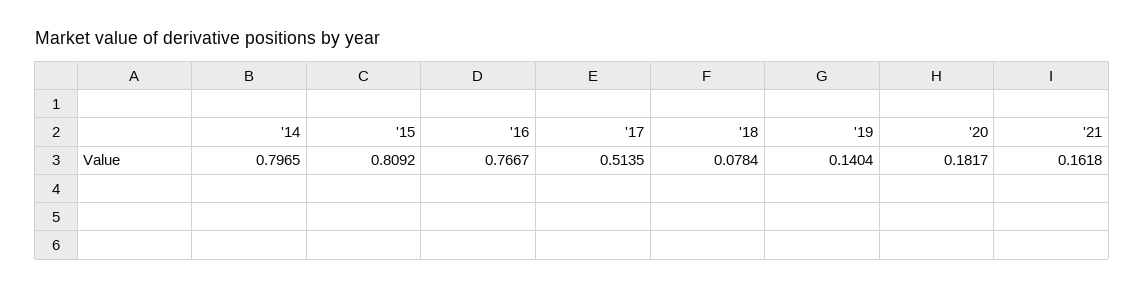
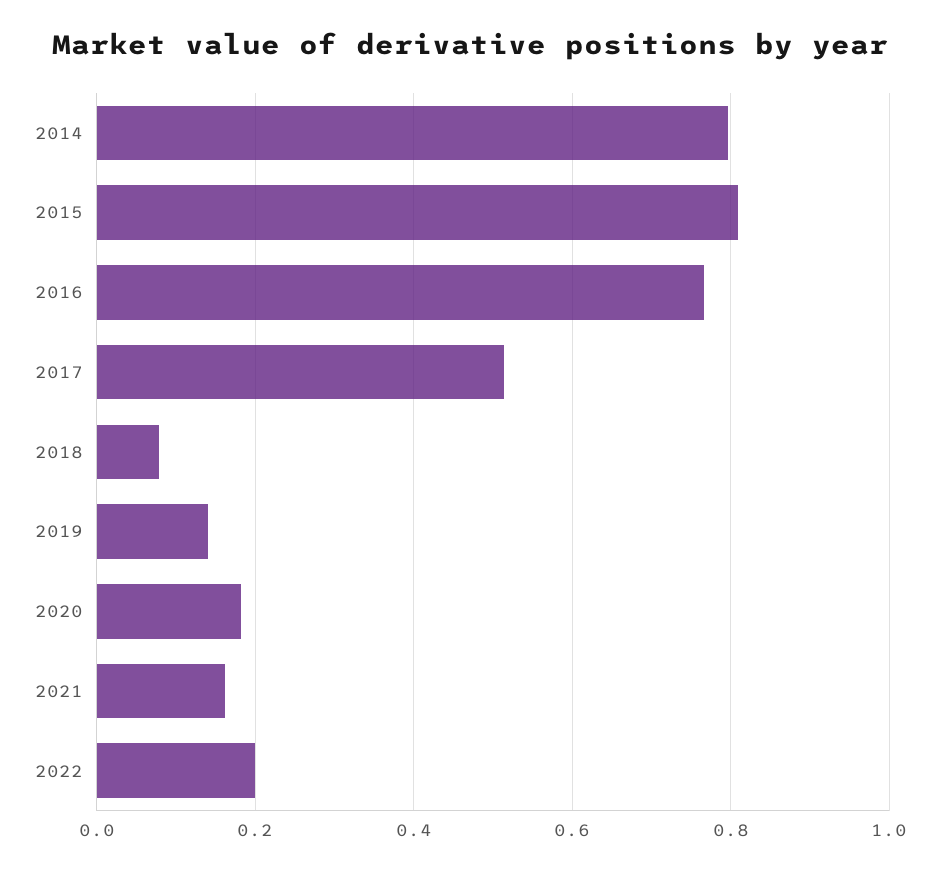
2022: none -> 0.2

